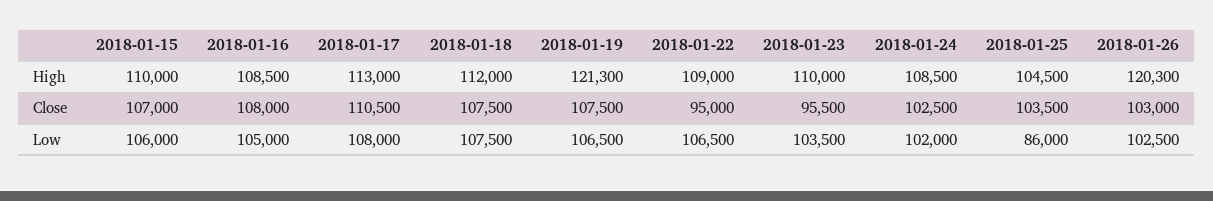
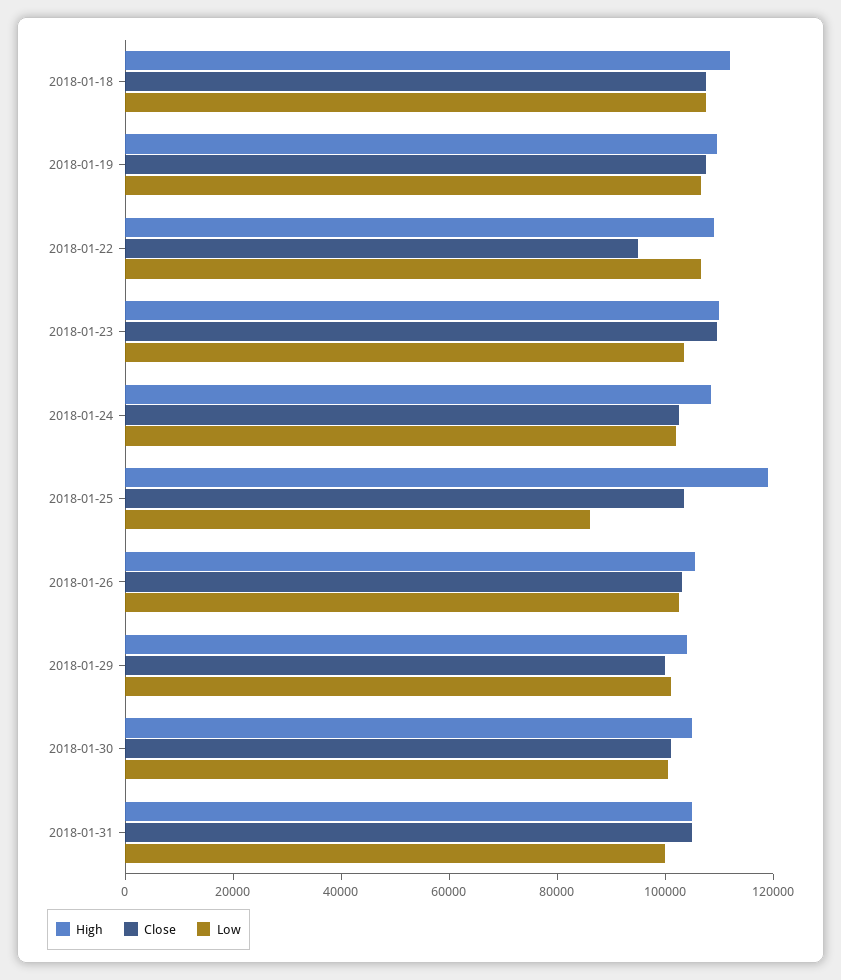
High, 2018-01-15: 110000 -> none
High, 2018-01-16: 108500 -> none
High, 2018-01-17: 113000 -> none
High, 2018-01-19: 121300 -> 110000
High, 2018-01-25: 104500 -> 120000
High, 2018-01-26: 120300 -> 105000
Close, 2018-01-15: 107000 -> none
Close, 2018-01-16: 108000 -> none
Close, 2018-01-17: 110500 -> none
Close, 2018-01-23: 95500 -> 110000
Low, 2018-01-15: 106000 -> none
Low, 2018-01-16: 105000 -> none
Low, 2018-01-17: 108000 -> none
High, 2018-01-29: none -> 105000
Close, 2018-01-29: none -> 100000
Low, 2018-01-29: none -> 100000
High, 2018-01-30: none -> 105000
Close, 2018-01-30: none -> 100000
Low, 2018-01-30: none -> 100000
High, 2018-01-31: none -> 105000
Close, 2018-01-31: none -> 105000
Low, 2018-01-31: none -> 100000

